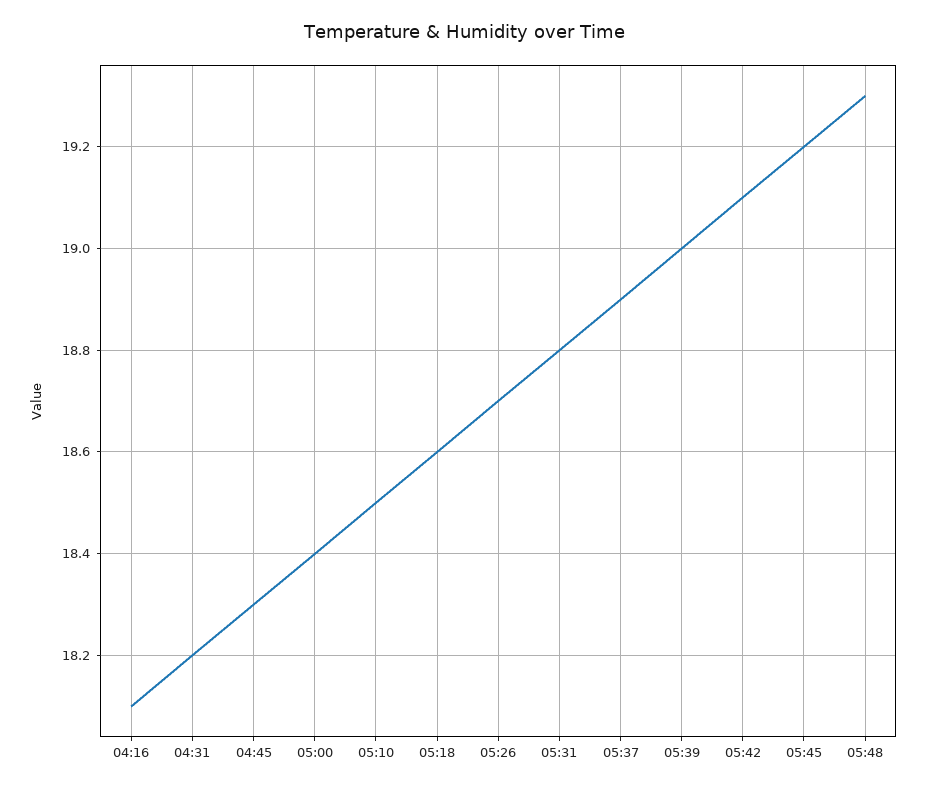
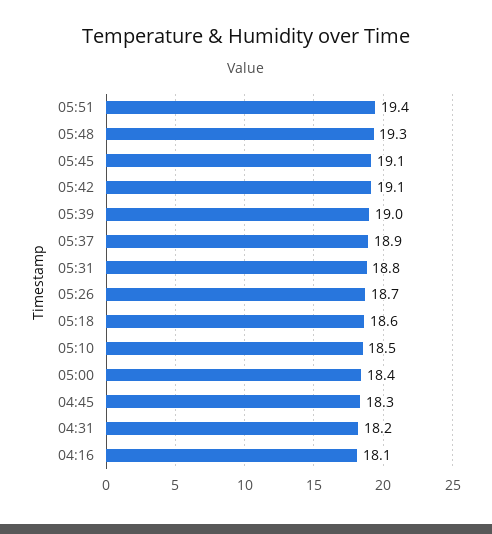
05:45: 19.2 -> 19.1
05:51: none -> 19.4

